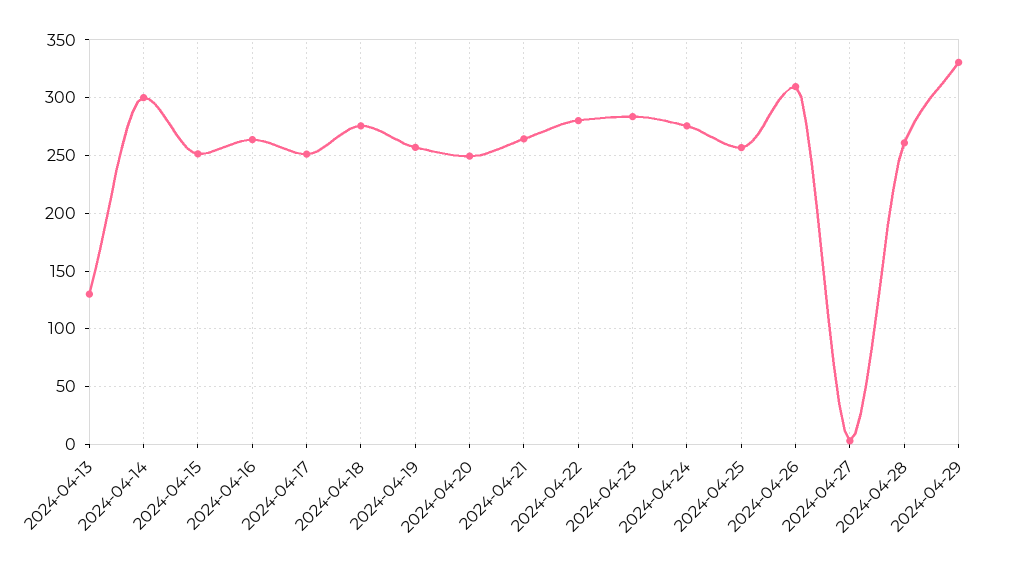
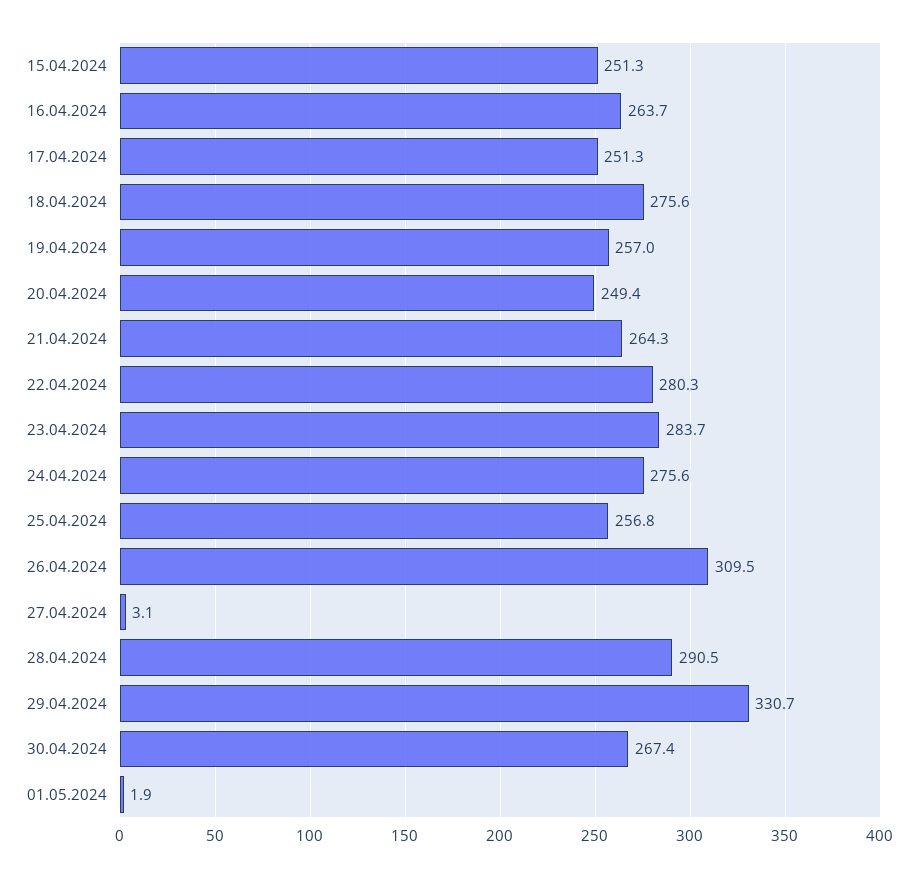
2024-04-13: 130 -> none
2024-04-14: 300 -> none
2024-04-28: 260 -> 290.5
30.04.2024: none -> 267.4
01.05.2024: none -> 1.9

